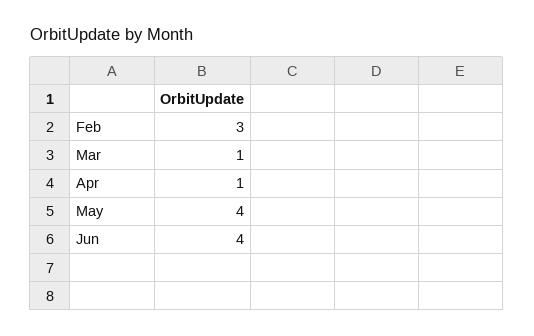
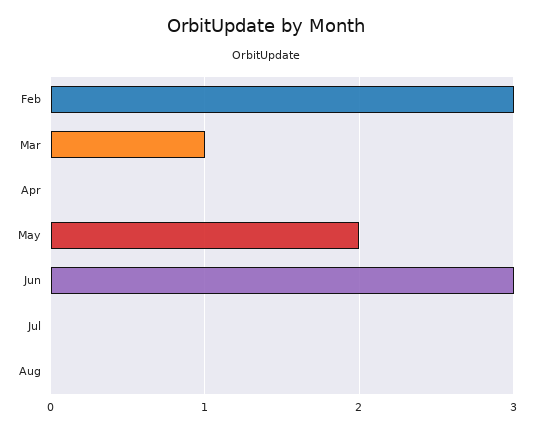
Apr: 1 -> 0
May: 4 -> 2
Jun: 4 -> 3
Jul: none -> 0
Aug: none -> 0

